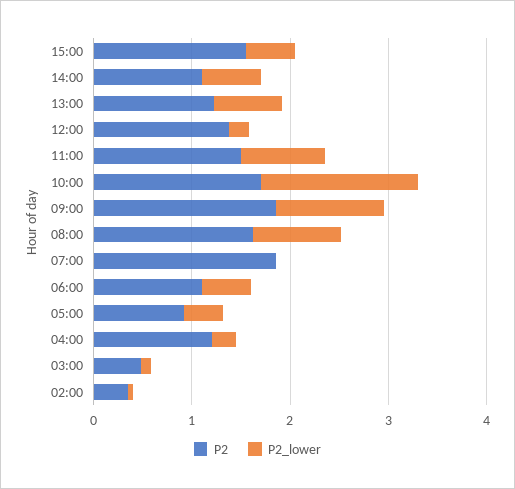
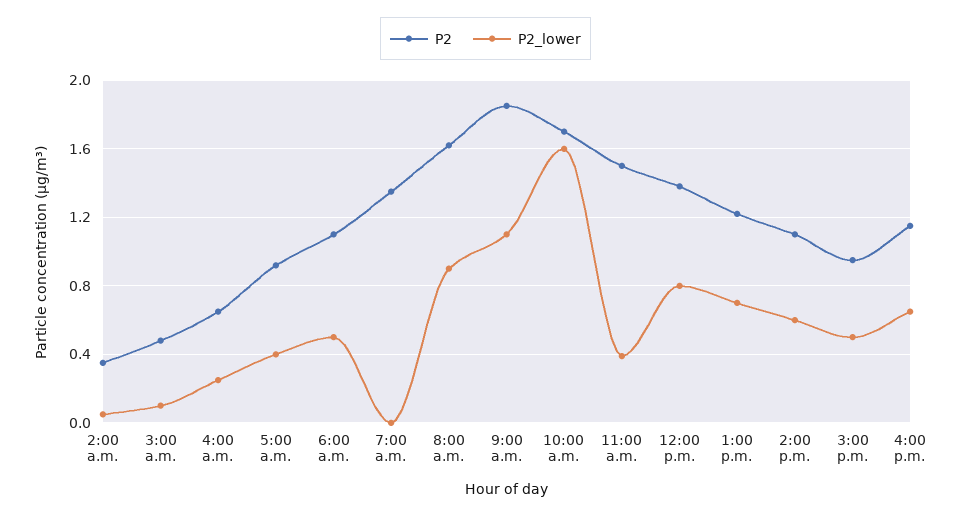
P2, 15:00: 1.6 -> 0.95
P2_lower, 12:00: 0.2 -> 0.8
P2_lower, 11:00: 0.8 -> 0.4
P2, 07:00: 1.8 -> 1.35
P2, 04:00: 1.2 -> 0.65
P2, 4:00 p.m.: none -> 1.15
P2_lower, 4:00 p.m.: none -> 0.65

